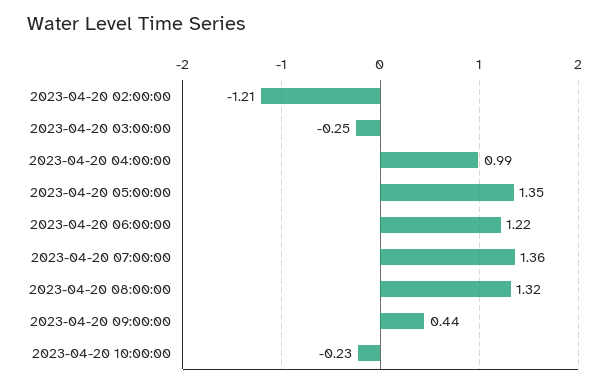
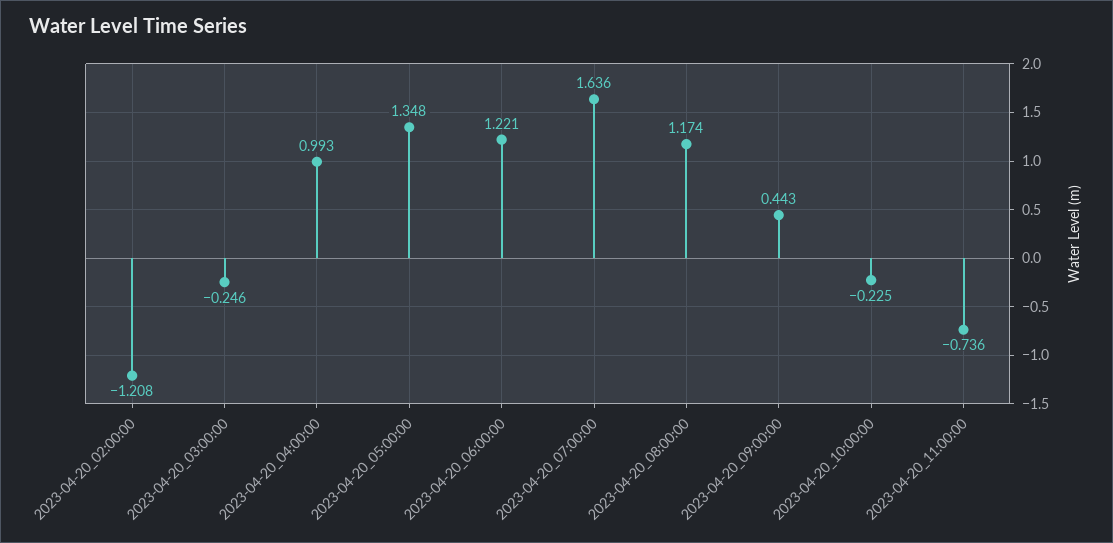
2023-04-20 07:00:00: 1.36 -> 1.636
2023-04-20 08:00:00: 1.32 -> 1.174
2023-04-20_11:00:00: none -> -0.736

